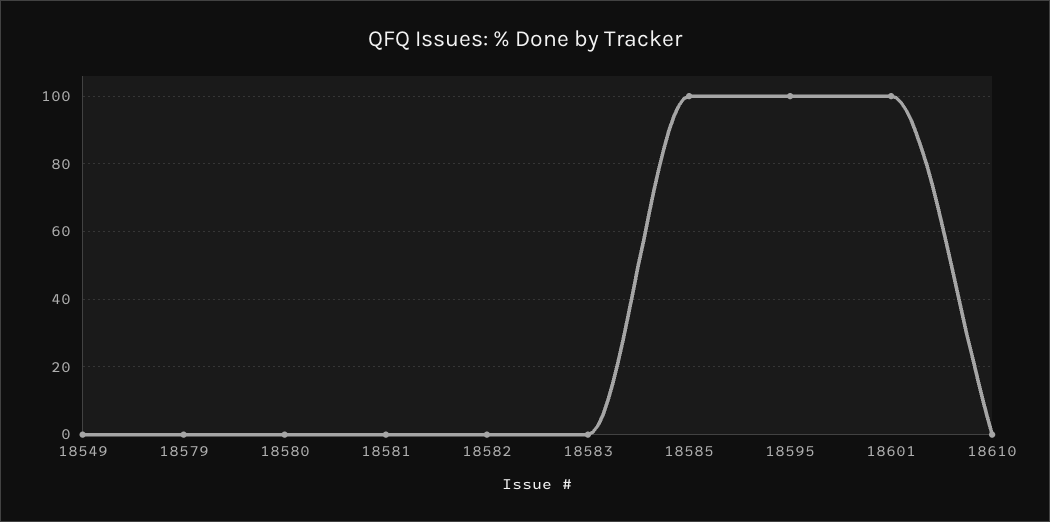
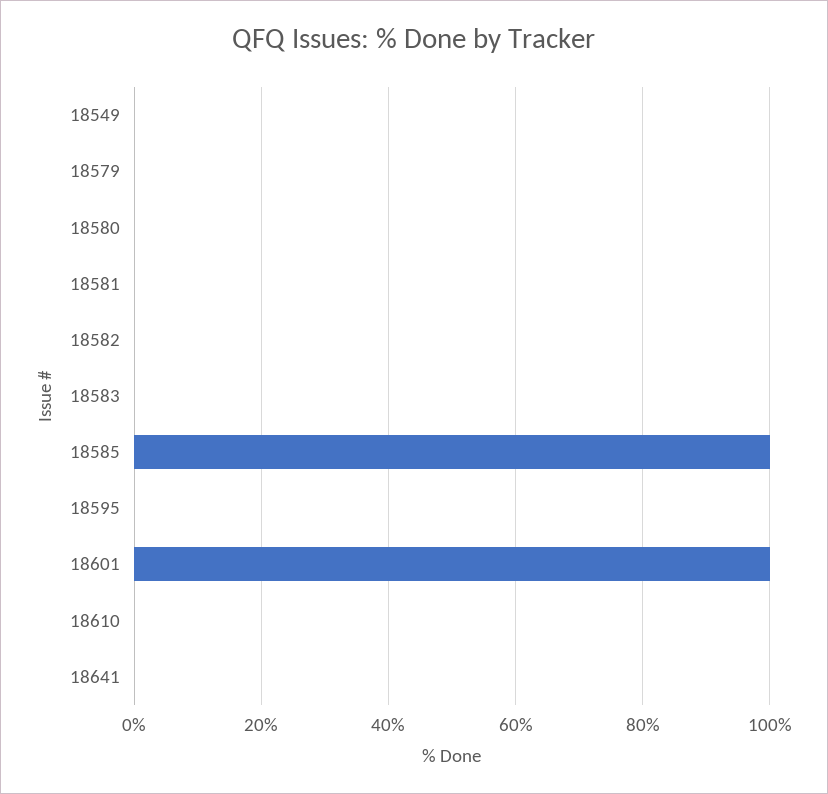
18595: 100 -> 0
18641: none -> 0

